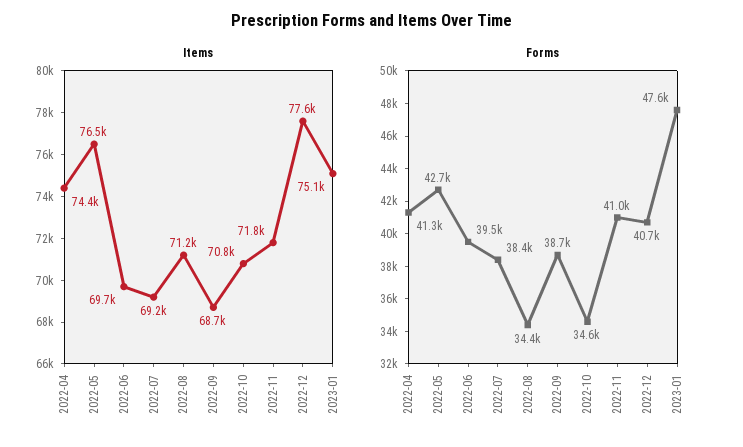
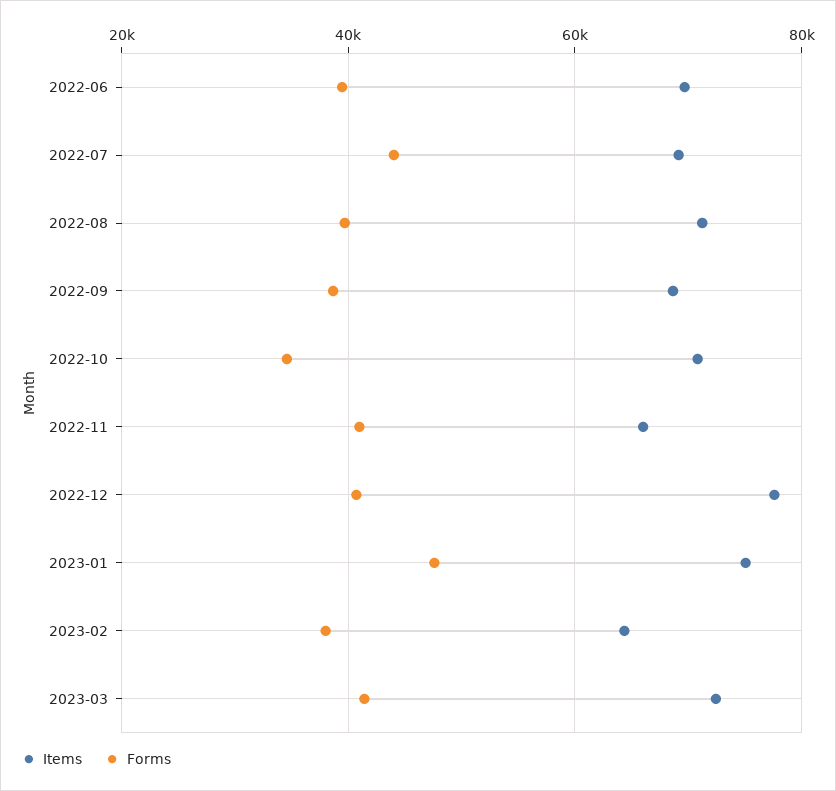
Items, 2022-04: 74400 -> none
Items, 2022-05: 76500 -> none
Items, 2022-11: 71800 -> 66000
Forms, 2022-04: 41300 -> none
Forms, 2022-05: 42700 -> none
Forms, 2022-07: 38400 -> 44000
Forms, 2022-08: 34400 -> 40000
Items, 2023-02: none -> 64000
Forms, 2023-02: none -> 38000
Items, 2023-03: none -> 72000
Forms, 2023-03: none -> 42000

